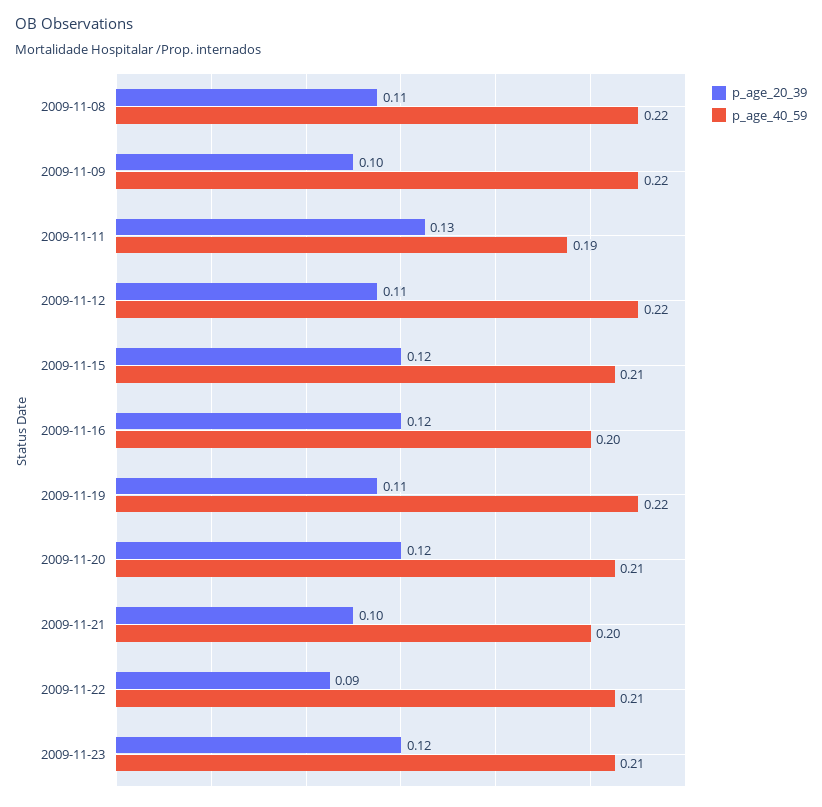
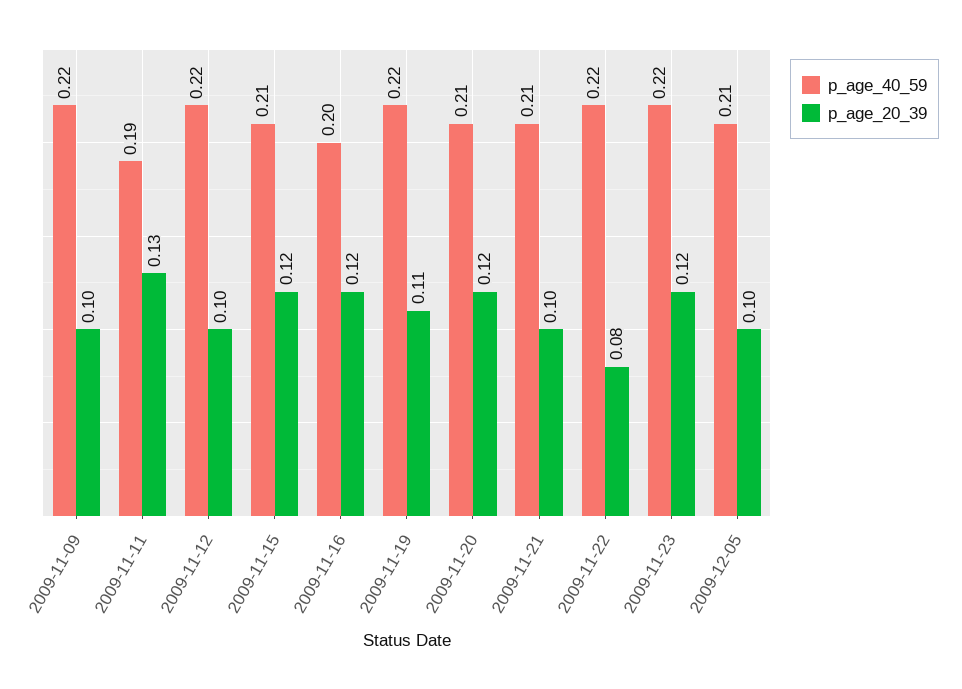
p_age_20_39, 2009-11-08: 0.11 -> none
p_age_40_59, 2009-11-08: 0.22 -> none
p_age_20_39, 2009-11-12: 0.11 -> 0.1
p_age_40_59, 2009-11-21: 0.2 -> 0.21
p_age_20_39, 2009-11-22: 0.09 -> 0.08
p_age_40_59, 2009-11-22: 0.21 -> 0.22
p_age_40_59, 2009-11-23: 0.21 -> 0.22
p_age_40_59, 2009-12-05: none -> 0.21
p_age_20_39, 2009-12-05: none -> 0.1

